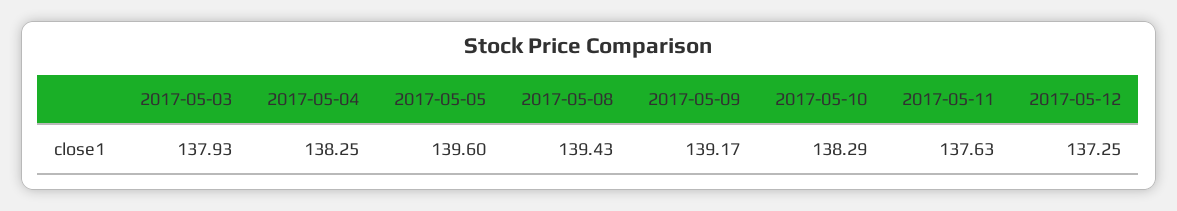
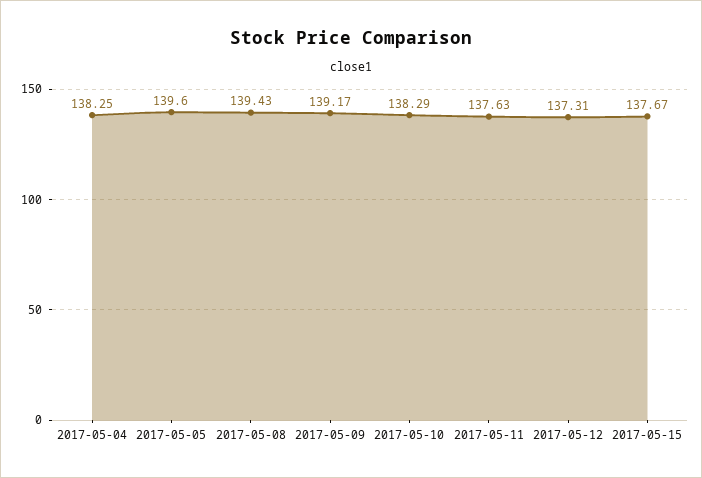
2017-05-03: 137.93 -> none
2017-05-12: 137.25 -> 137.31
2017-05-15: none -> 137.67

